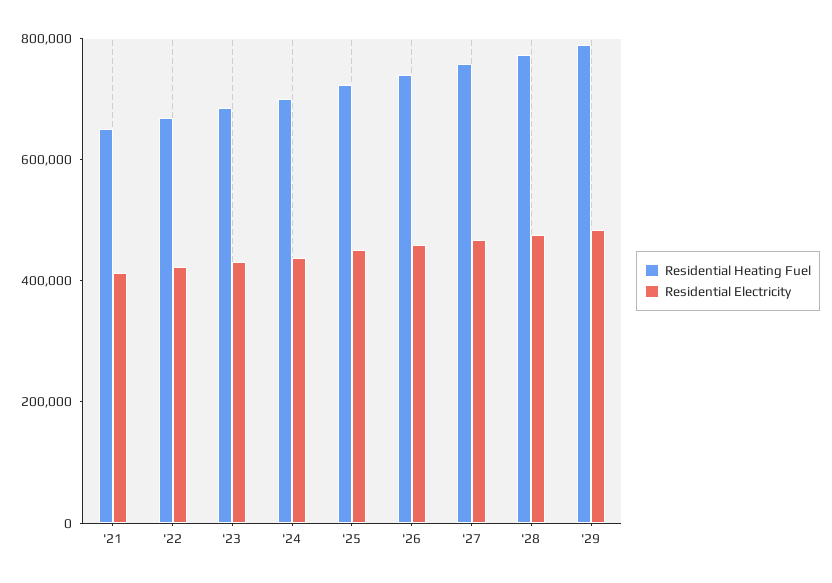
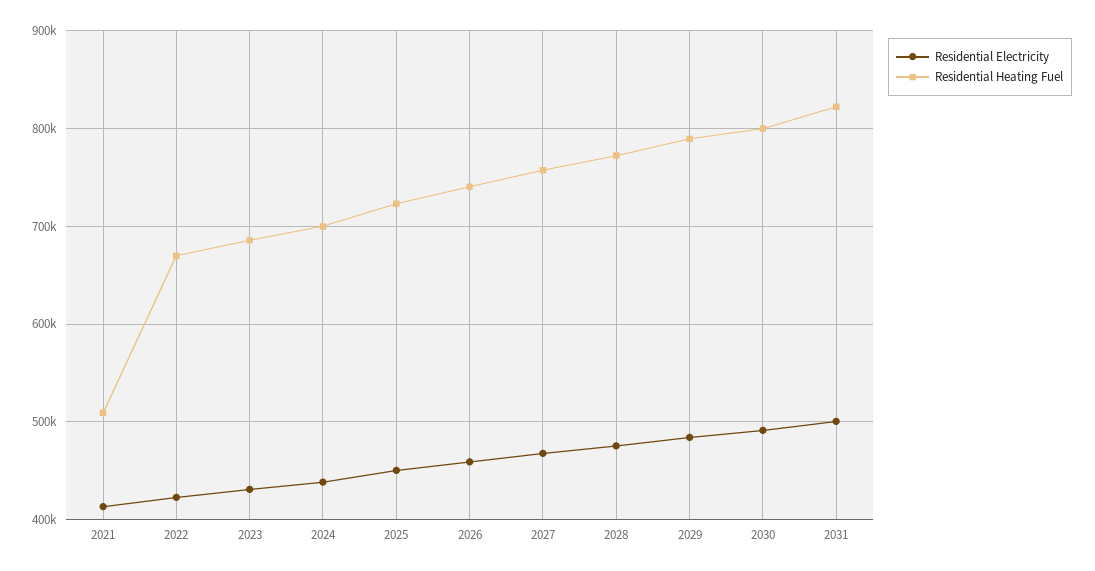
Residential Heating Fuel, '21: 650000 -> 510000
Residential Electricity, 2030: none -> 490000
Residential Heating Fuel, 2030: none -> 800000
Residential Electricity, 2031: none -> 500000
Residential Heating Fuel, 2031: none -> 820000

